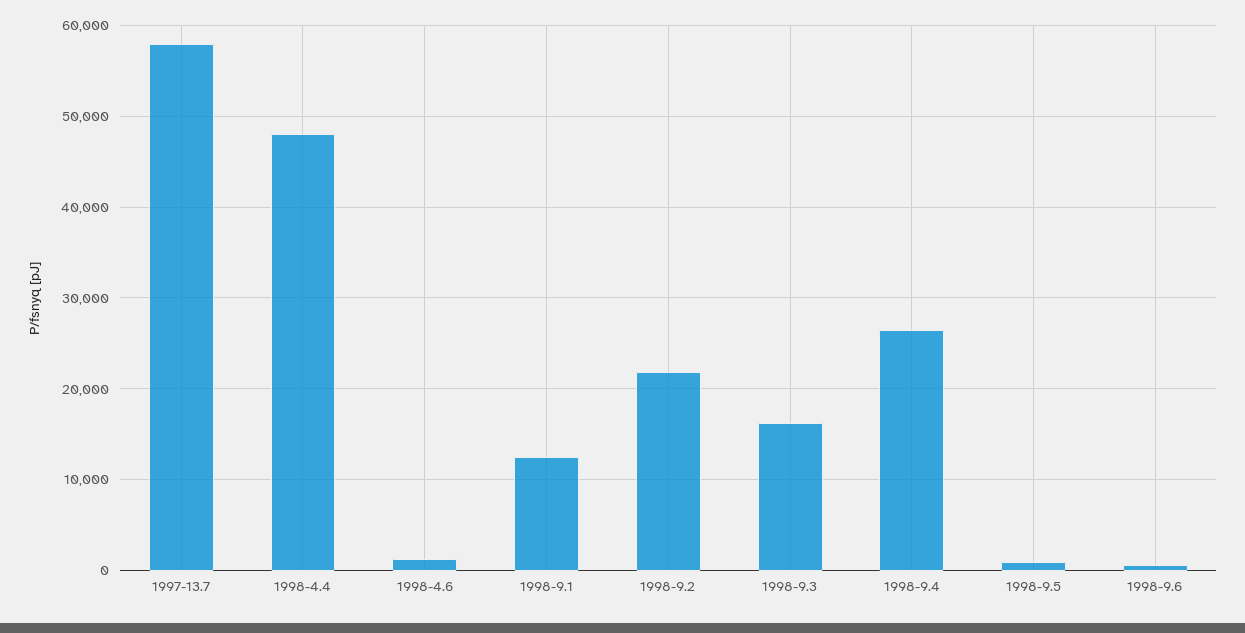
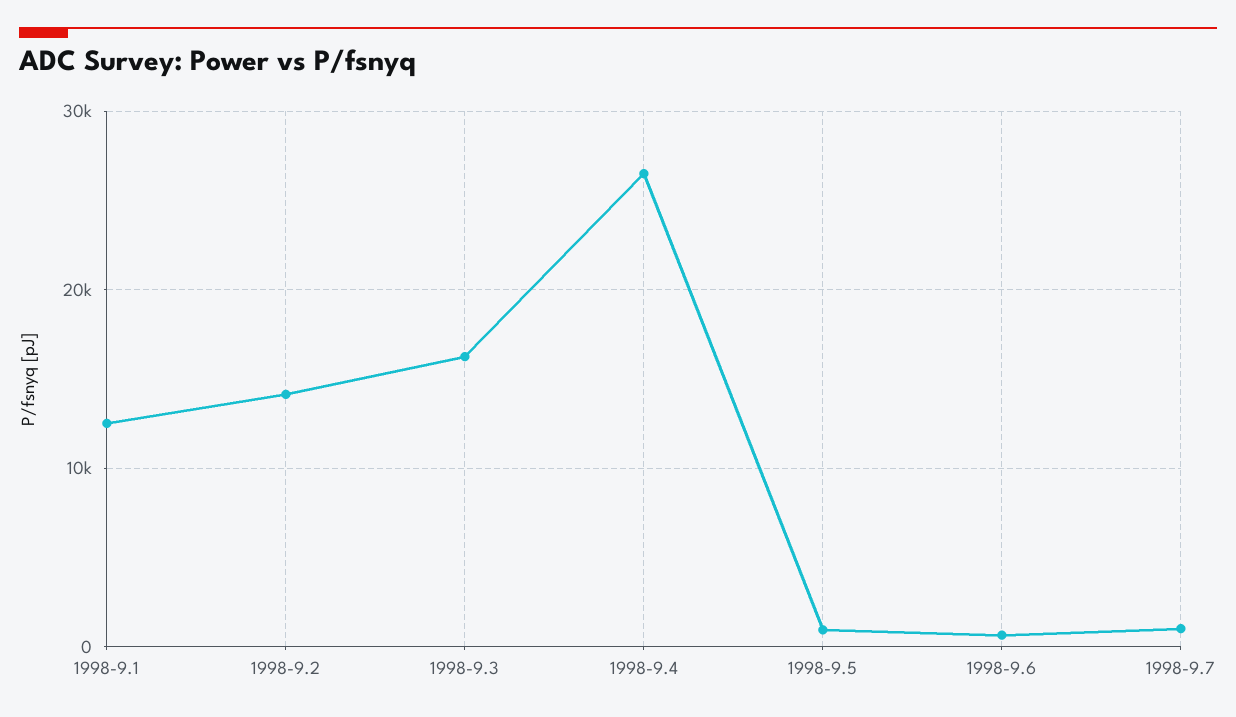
1997-13.7: 58000 -> none
1998-4.4: 48000 -> none
1998-4.6: 1000 -> none
1998-9.2: 22000 -> 14000
1998-9.7: none -> 1000

